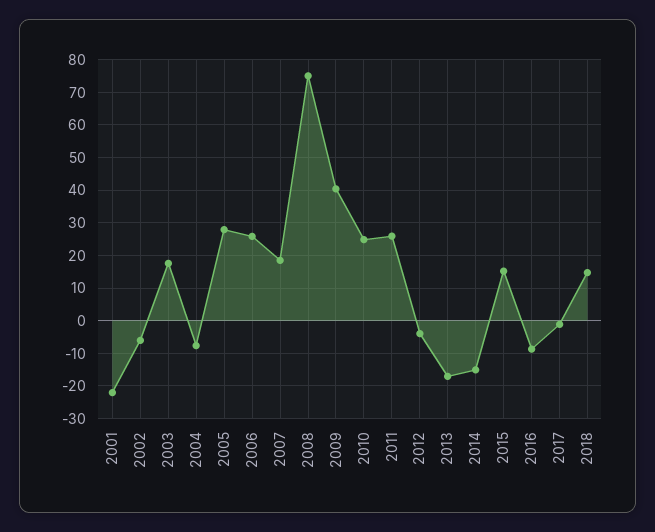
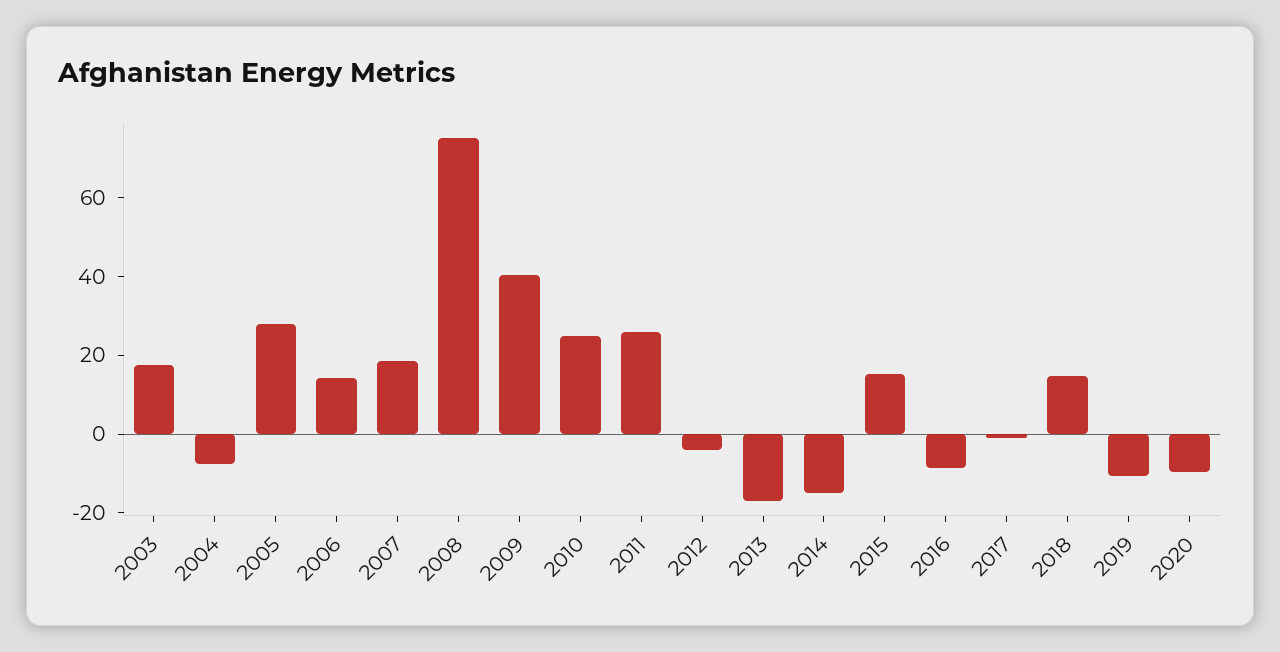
2001: -22 -> none
2002: -6 -> none
2006: 26 -> 15
2019: none -> -10
2020: none -> -10

